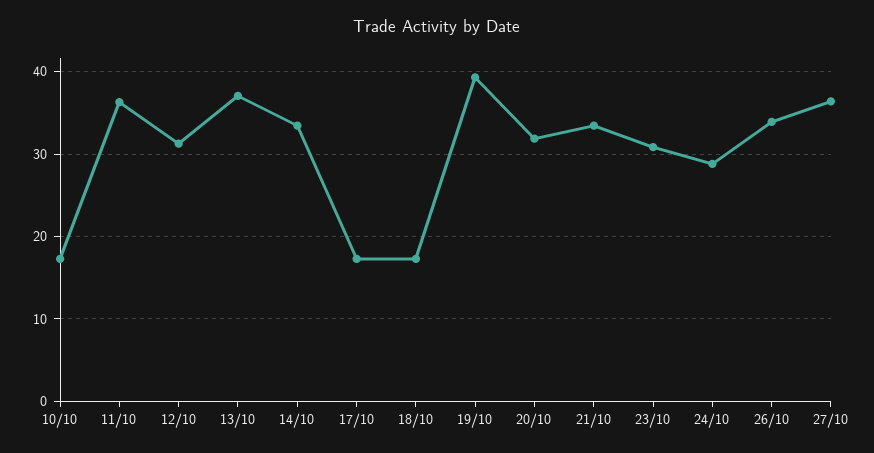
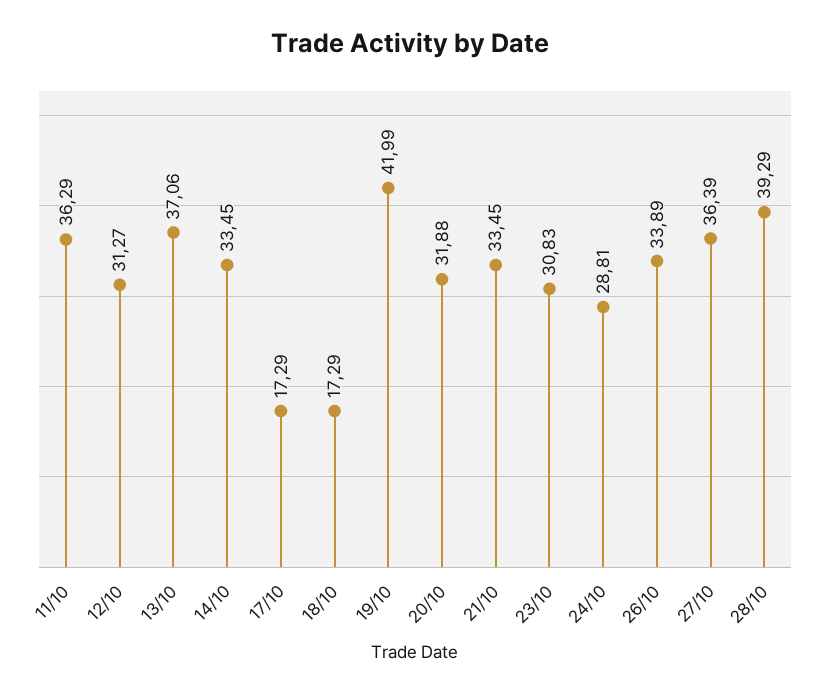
10/10: 17 -> none
19/10: 39 -> 41.99
28/10: none -> 39.29

